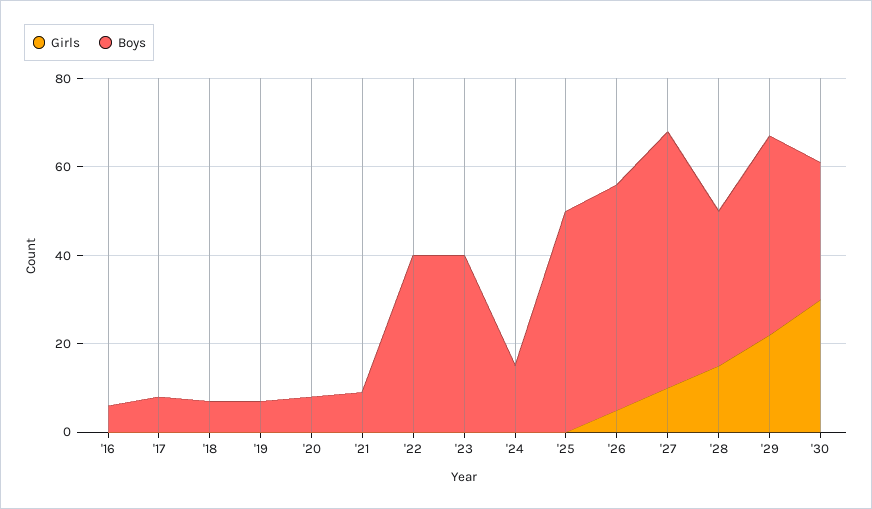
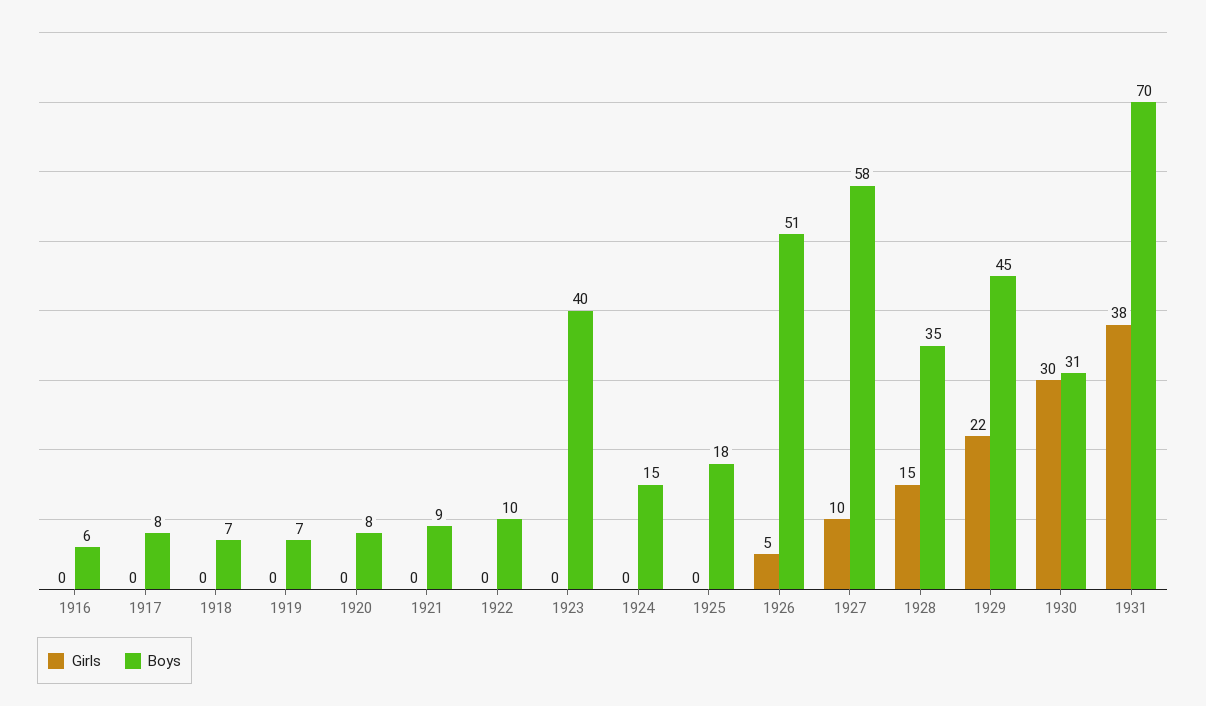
Boys, '22: 40 -> 10
Boys, '25: 50 -> 18
Girls, 1931: none -> 38
Boys, 1931: none -> 70

